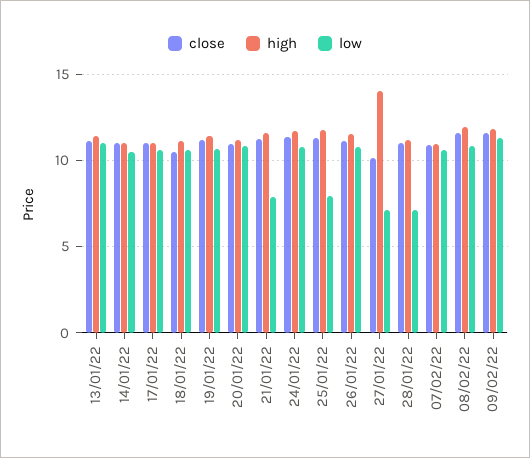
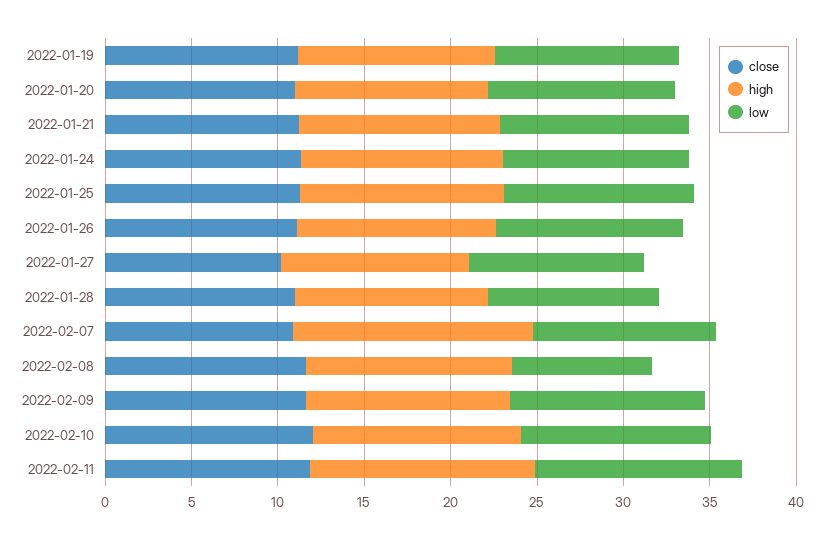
close, 13/01/22: 11 -> none
high, 13/01/22: 11.5 -> none
low, 13/01/22: 11 -> none
close, 14/01/22: 11 -> none
high, 14/01/22: 11 -> none
low, 14/01/22: 10.5 -> none
close, 17/01/22: 11 -> none
high, 17/01/22: 11 -> none
low, 17/01/22: 10.5 -> none
close, 18/01/22: 10.5 -> none
high, 18/01/22: 11 -> none
low, 18/01/22: 10.5 -> none
low, 21/01/22: 8 -> 11
low, 25/01/22: 8 -> 11
high, 27/01/22: 14 -> 11
low, 27/01/22: 7 -> 10
low, 28/01/22: 7 -> 10
high, 07/02/22: 11 -> 14
low, 08/02/22: 11 -> 8
close, 2022-02-10: none -> 12
high, 2022-02-10: none -> 12
low, 2022-02-10: none -> 11
close, 2022-02-11: none -> 12
high, 2022-02-11: none -> 13
low, 2022-02-11: none -> 12

